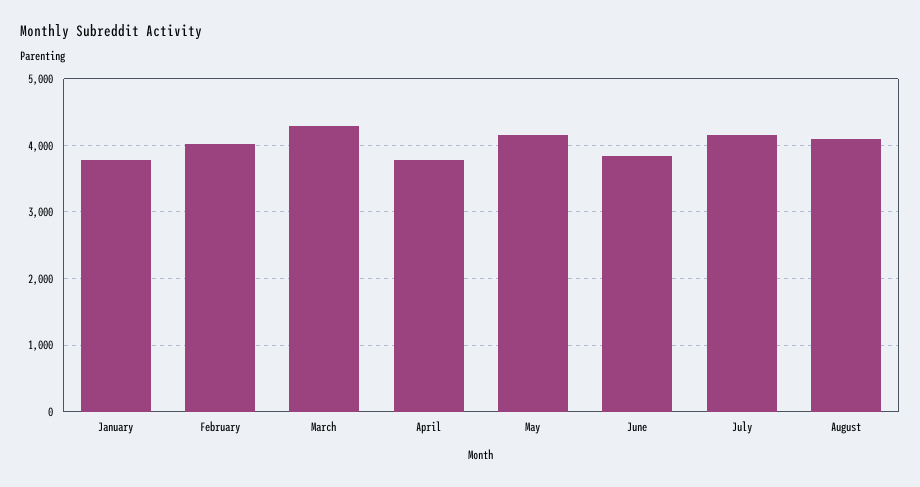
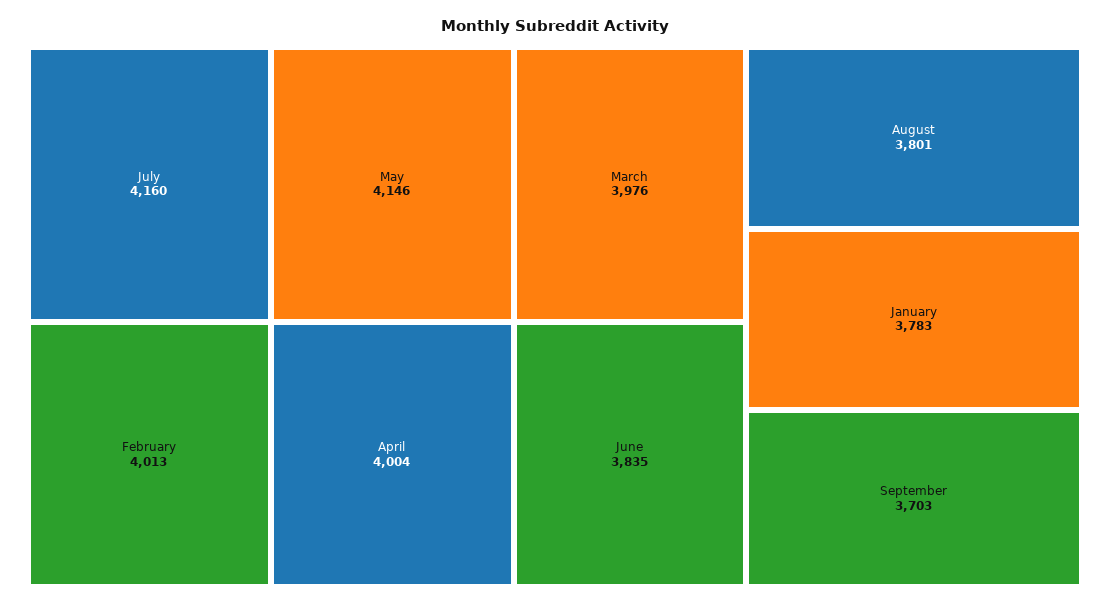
March: 4300 -> 3976
April: 3800 -> 4004
August: 4100 -> 3801
September: none -> 3703

